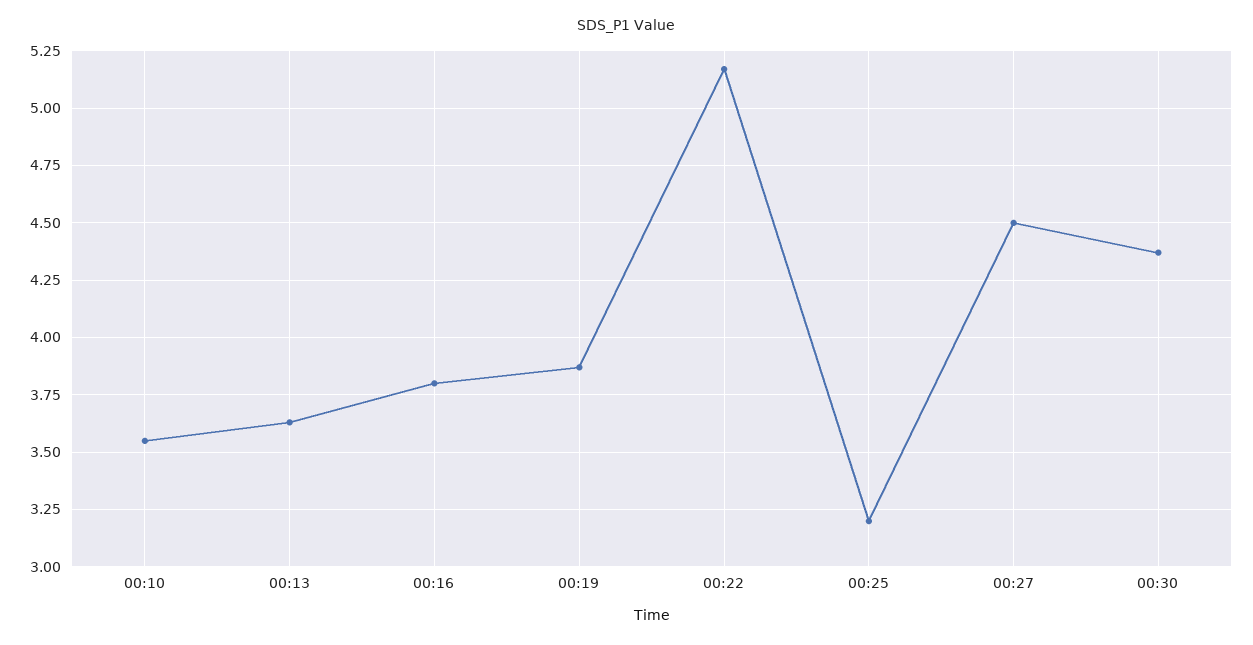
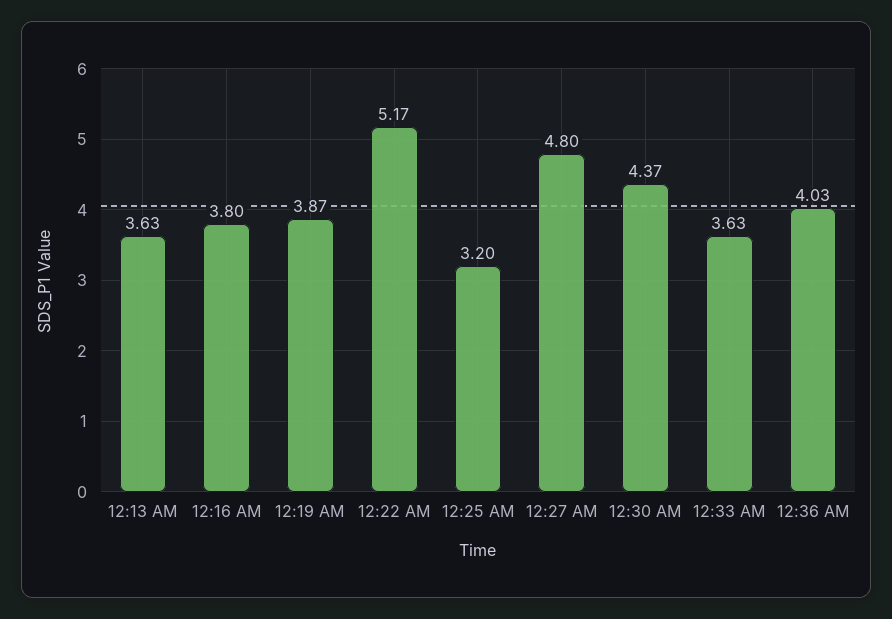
00:10: 3.55 -> none
00:27: 4.5 -> 4.8
12:33 AM: none -> 3.63
12:36 AM: none -> 4.03

